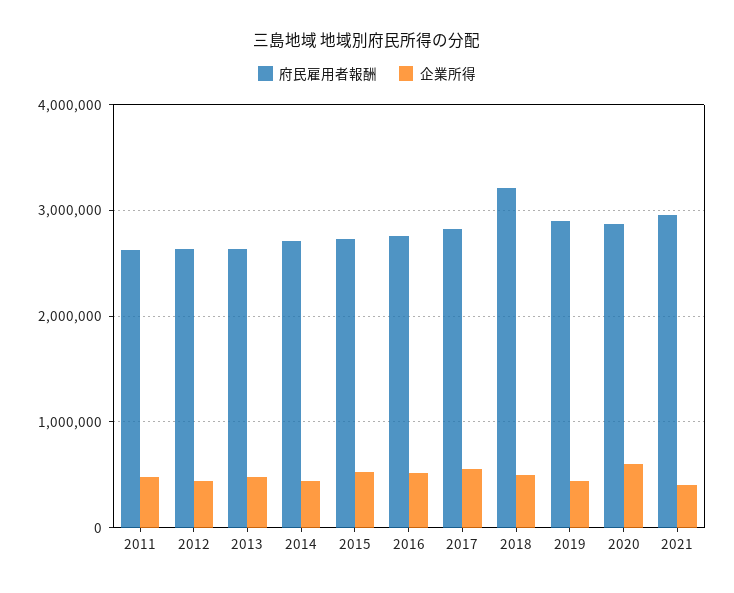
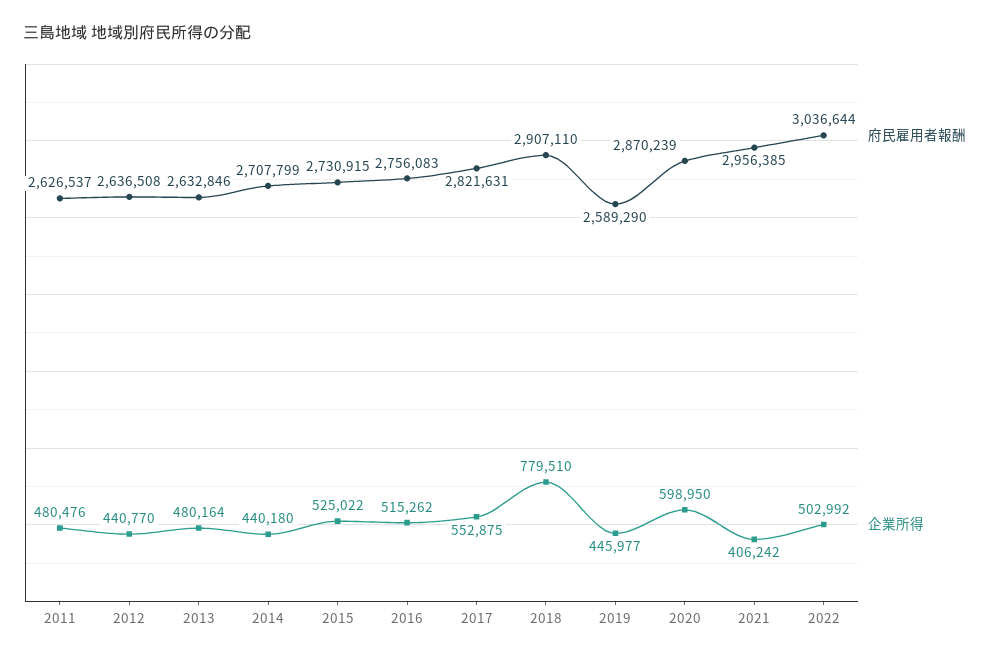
府民雇用者報酬, 2018: 3200000 -> 2907110
企業所得, 2018: 500000 -> 779510
府民雇用者報酬, 2019: 2900000 -> 2589290
府民雇用者報酬, 2022: none -> 3036644
企業所得, 2022: none -> 502992

